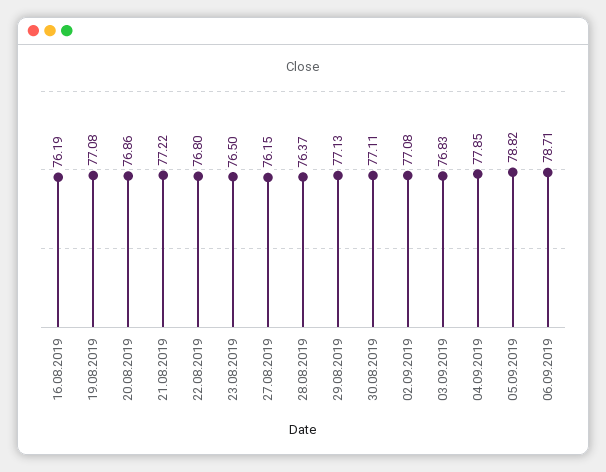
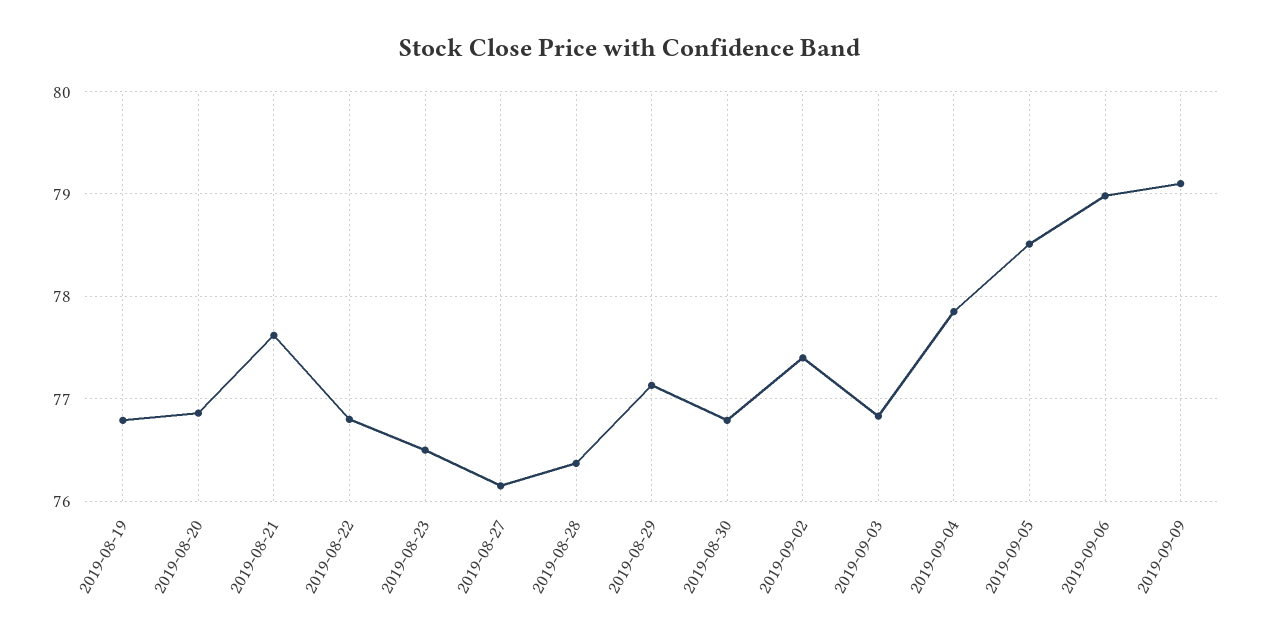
16.08.2019: 76.19 -> none
19.08.2019: 77.08 -> 76.8
21.08.2019: 77.22 -> 77.6
30.08.2019: 77.11 -> 76.8
02.09.2019: 77.08 -> 77.4
05.09.2019: 78.82 -> 78.5
06.09.2019: 78.71 -> 79
2019-09-09: none -> 79.1

